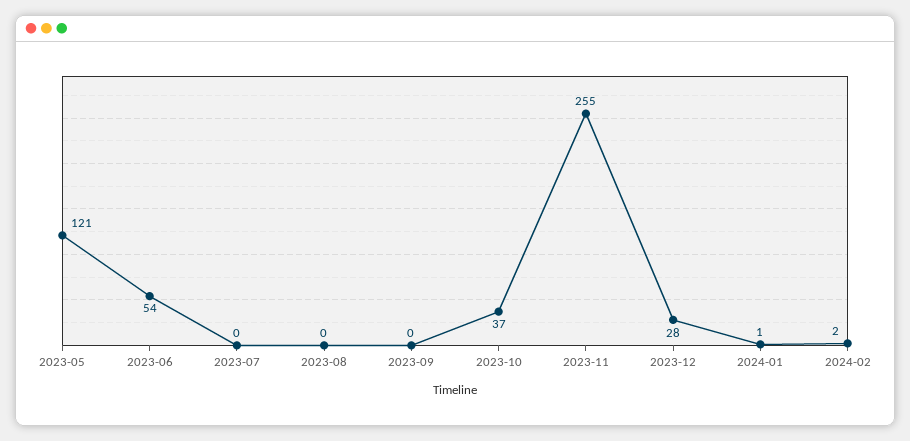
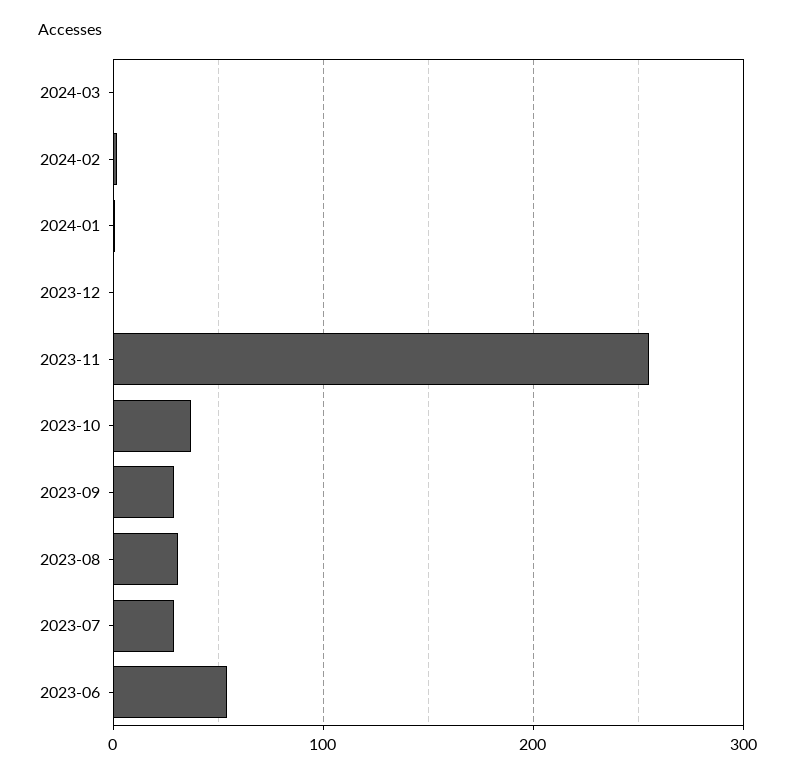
2023-05: 121 -> none
2023-07: 0 -> 30
2023-08: 0 -> 30
2023-09: 0 -> 30
2023-12: 28 -> 0
2024-03: none -> 0

